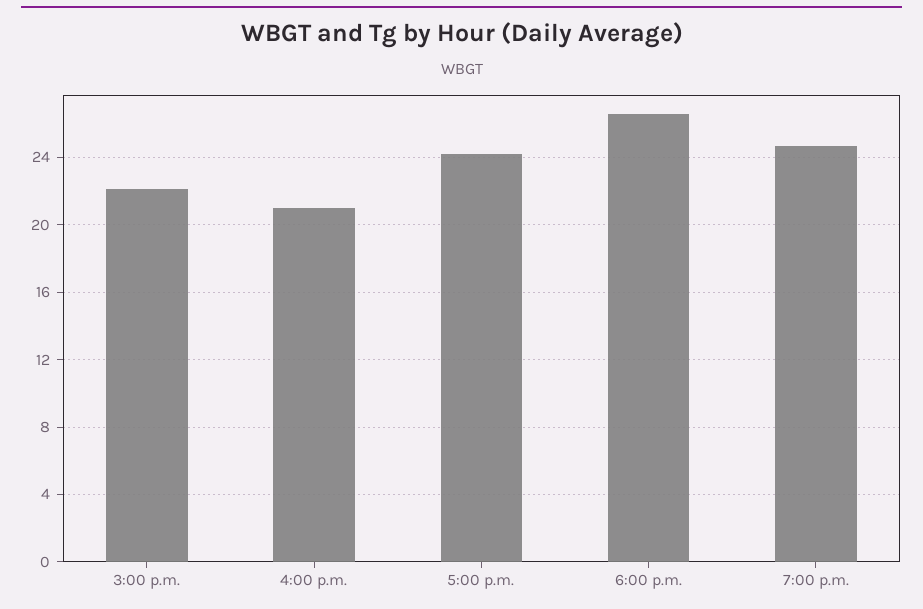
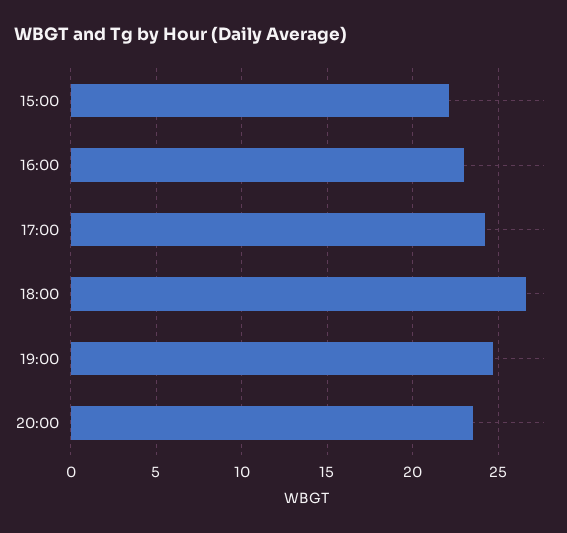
4:00 p.m.: 21 -> 23
20:00: none -> 23.5

